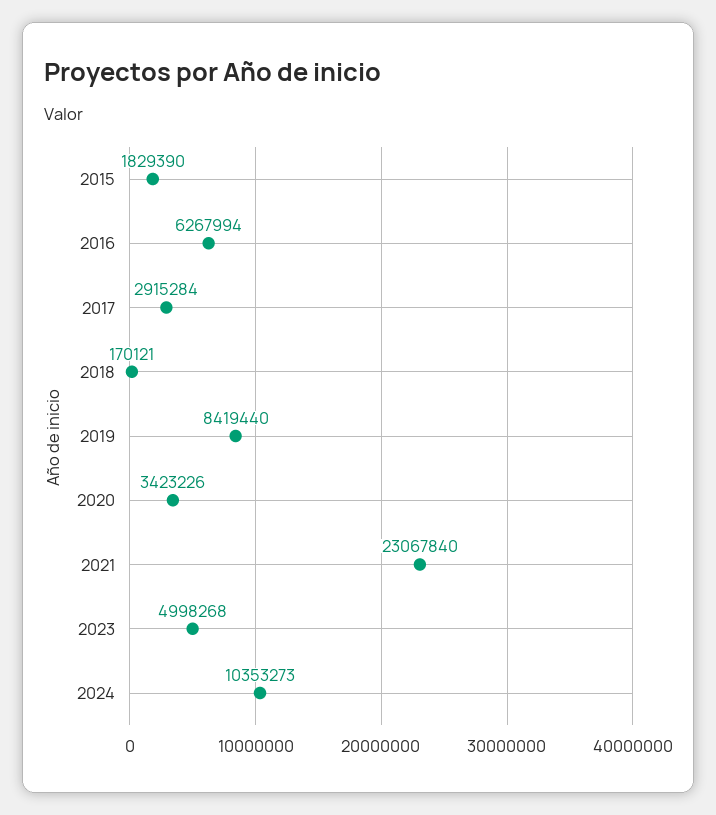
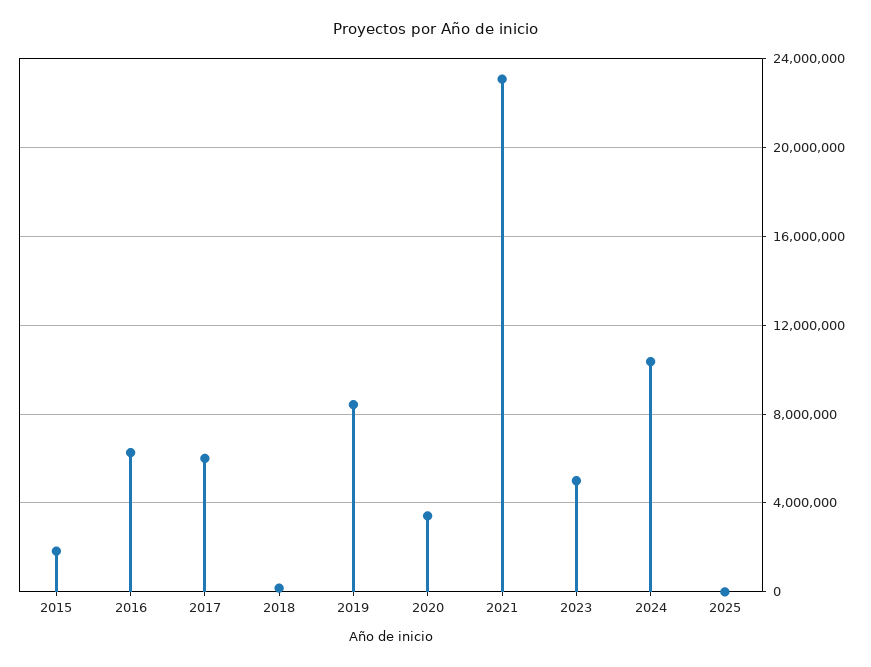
2017: 2915284 -> 6000000
2025: none -> 0

